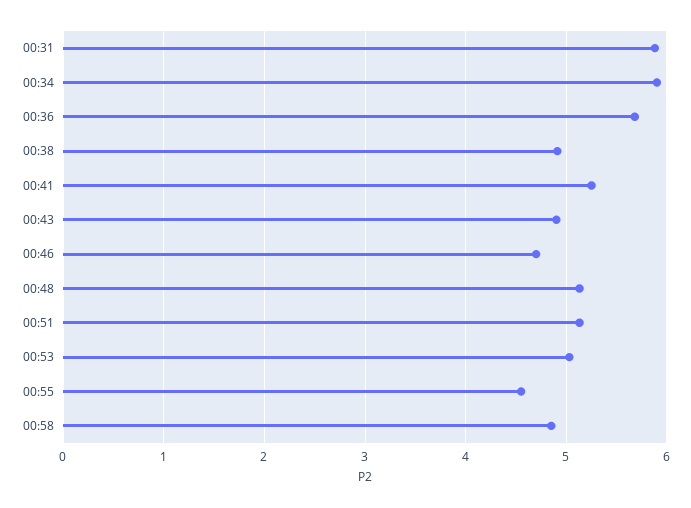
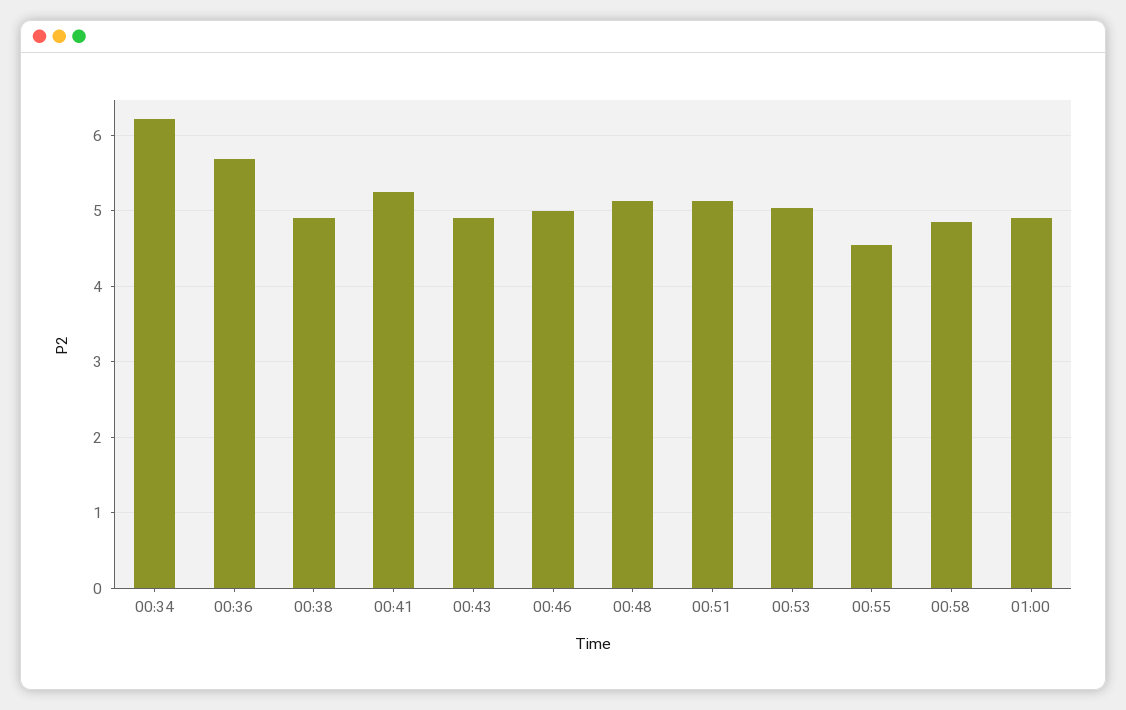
00:31: 5.9 -> none
00:34: 5.9 -> 6.2
00:46: 4.7 -> 5
01:00: none -> 4.9

